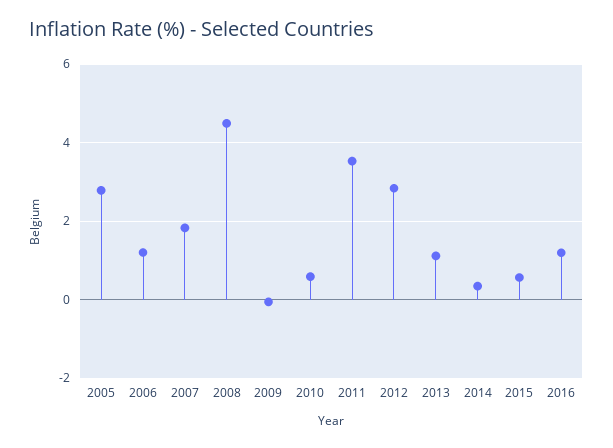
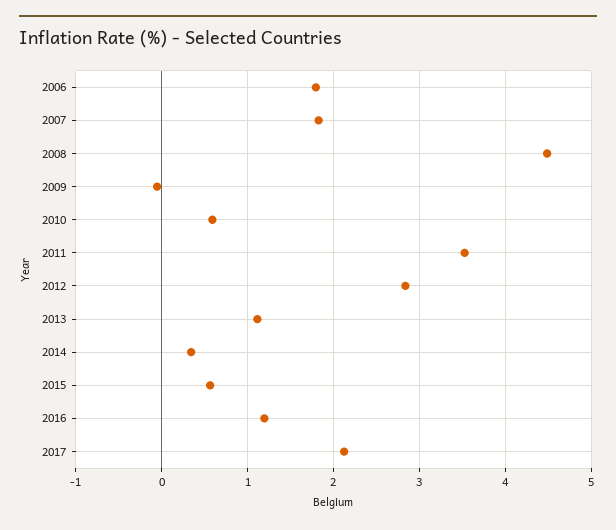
2005: 2.8 -> none
2006: 1.2 -> 1.8
2017: none -> 2.1

